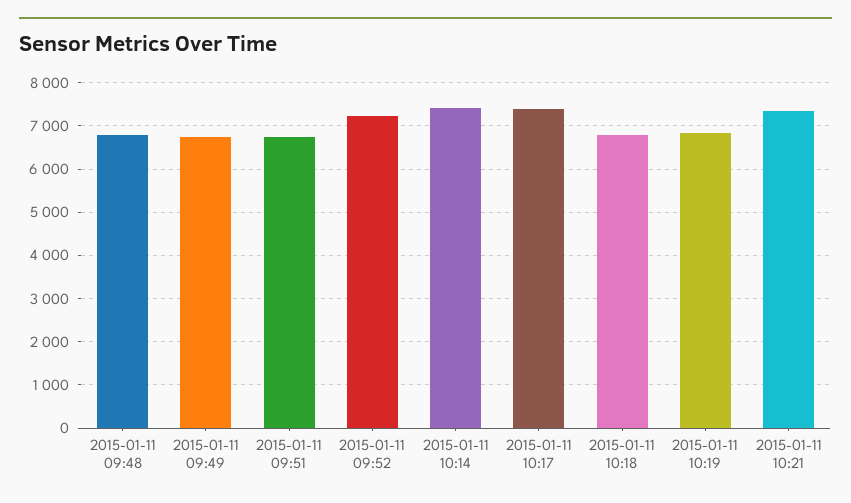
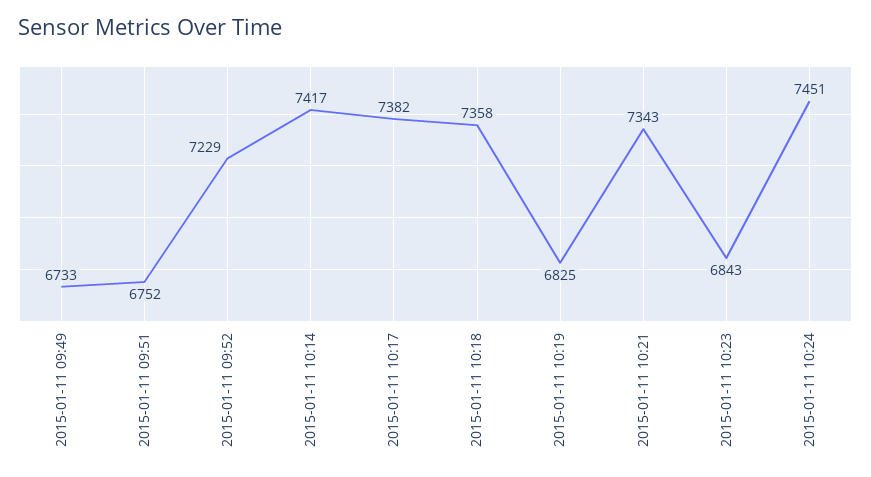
2015-01-11 09:48: 6800 -> none
2015-01-11 10:18: 6800 -> 7358
2015-01-11 10:23: none -> 6843
2015-01-11 10:24: none -> 7451

